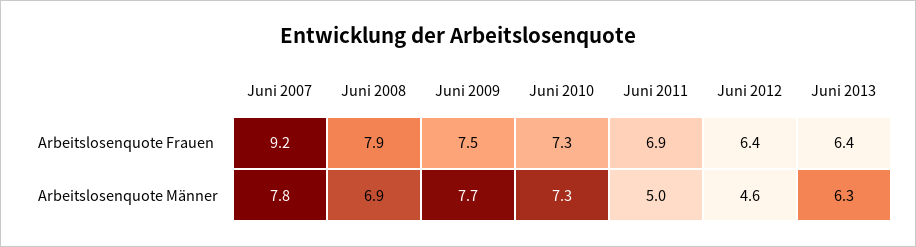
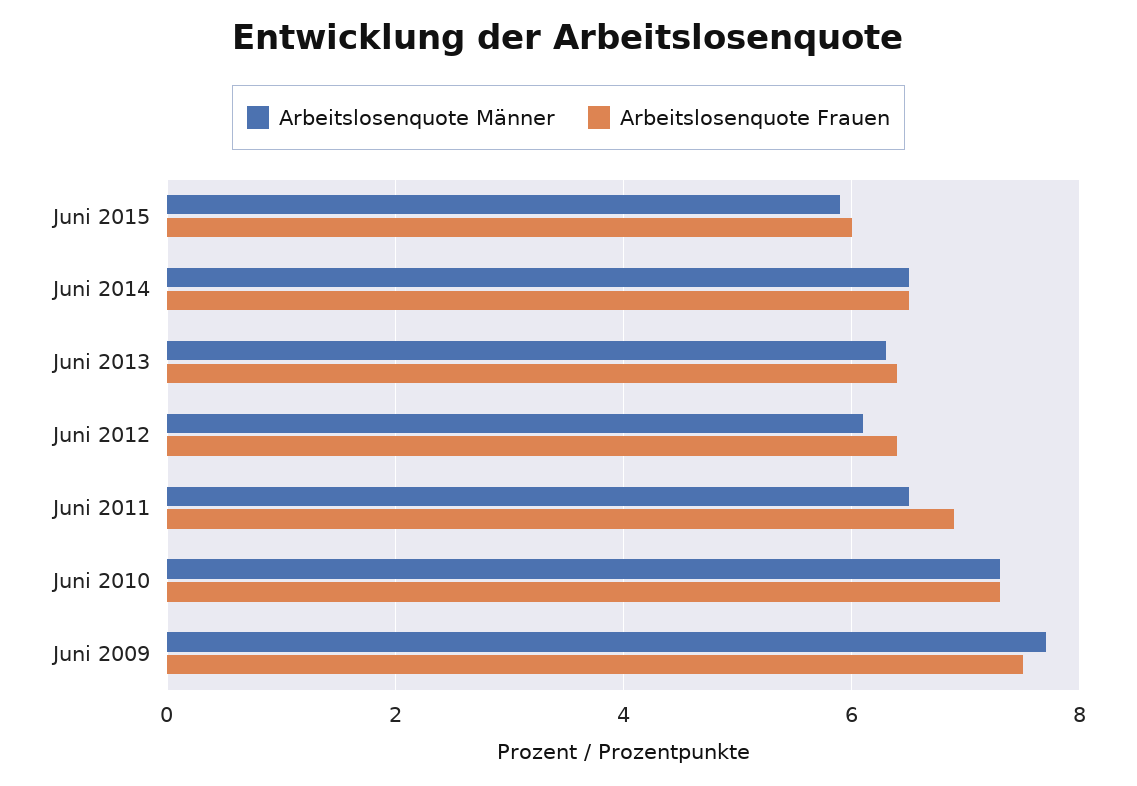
Arbeitslosenquote Frauen, Juni 2007: 9.2 -> none
Arbeitslosenquote Frauen, Juni 2008: 7.9 -> none
Arbeitslosenquote Männer, Juni 2007: 7.8 -> none
Arbeitslosenquote Männer, Juni 2008: 6.9 -> none
Arbeitslosenquote Männer, Juni 2011: 5 -> 6.5
Arbeitslosenquote Männer, Juni 2012: 4.6 -> 6
Arbeitslosenquote Männer, Juni 2015: none -> 6
Arbeitslosenquote Frauen, Juni 2015: none -> 6
Arbeitslosenquote Männer, Juni 2014: none -> 6.5
Arbeitslosenquote Frauen, Juni 2014: none -> 6.5

